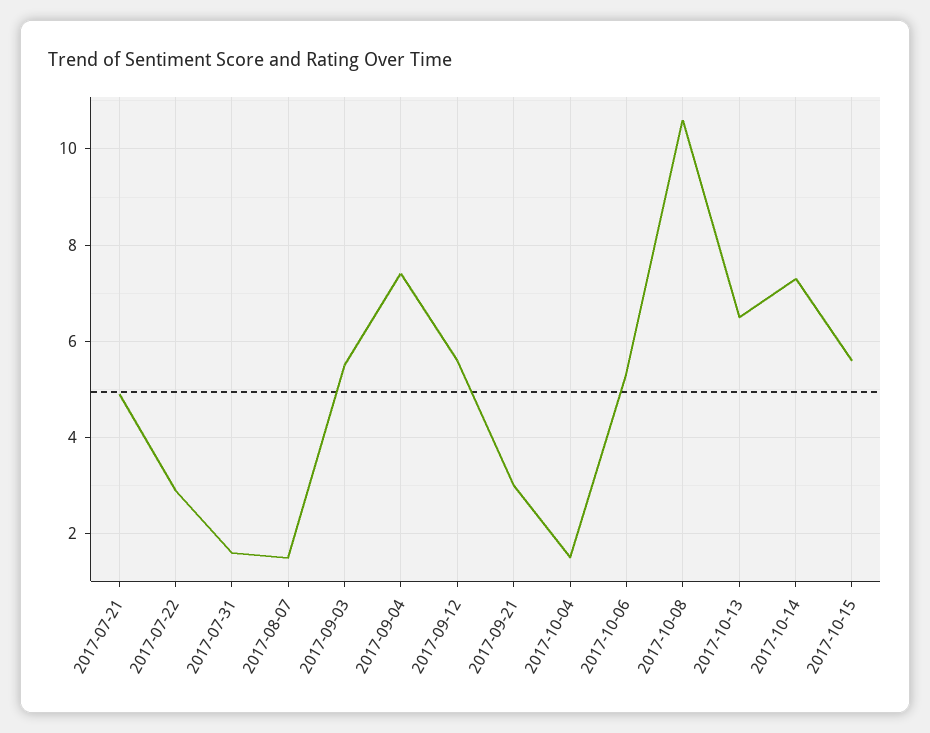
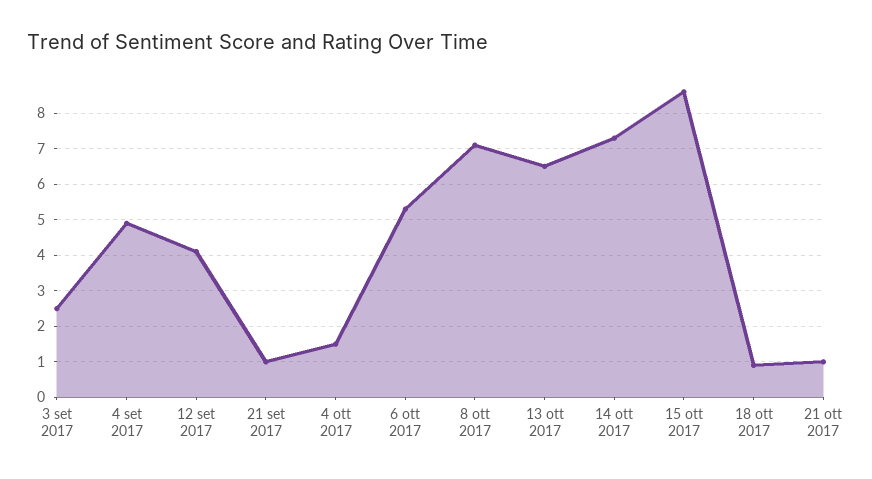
2017-07-21: 5 -> none
2017-07-22: 3 -> none
2017-07-31: 1.5 -> none
2017-08-07: 1.5 -> none
2017-09-03: 5.5 -> 2.5
2017-09-04: 7.5 -> 5
2017-09-12: 5.5 -> 4
2017-09-21: 3 -> 1
2017-10-08: 10.5 -> 7
2017-10-15: 5.5 -> 8.5
18 ott 2017: none -> 1
21 ott 2017: none -> 1

